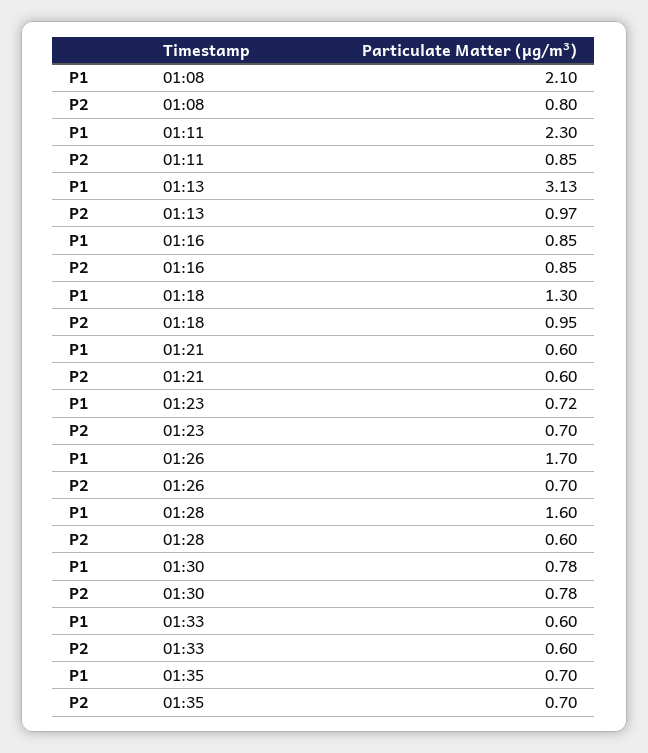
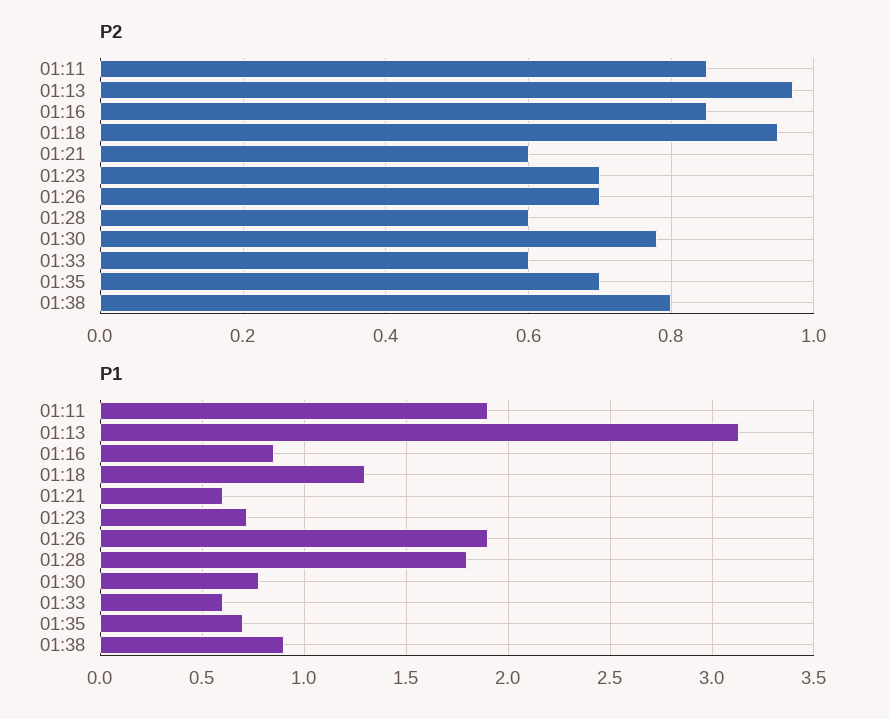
P1, 01:08: 2.1 -> none
P2, 01:08: 0.8 -> none
P1, 01:11: 2.3 -> 1.9
P1, 01:26: 1.7 -> 1.9
P1, 01:28: 1.6 -> 1.8
P2, 01:38: none -> 0.8
P1, 01:38: none -> 0.9

